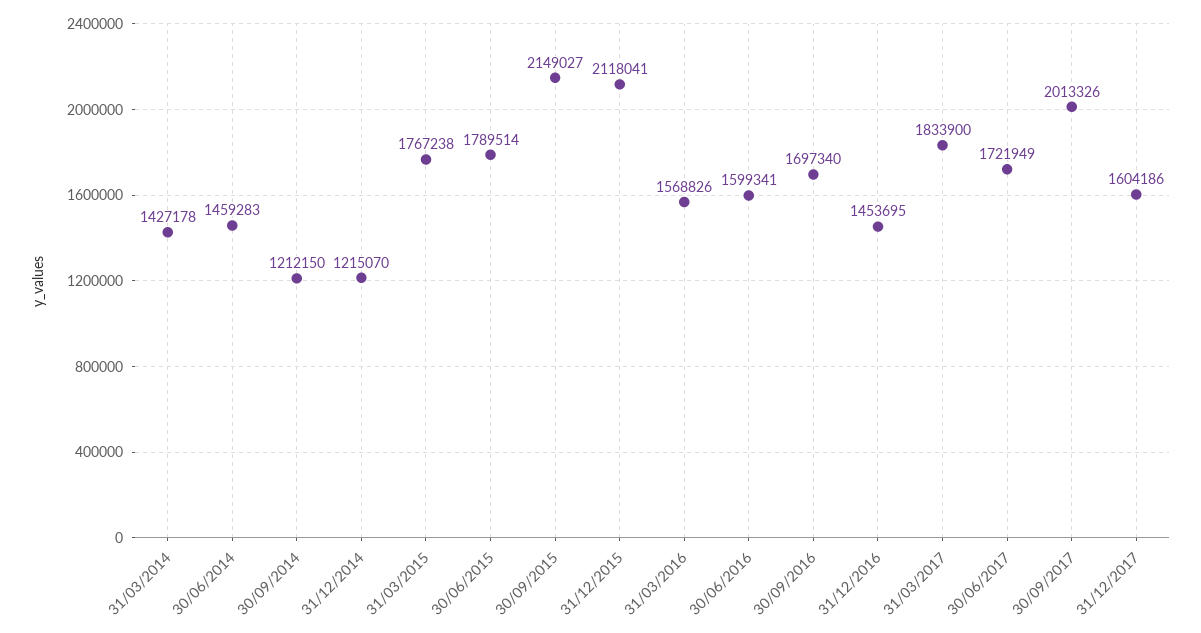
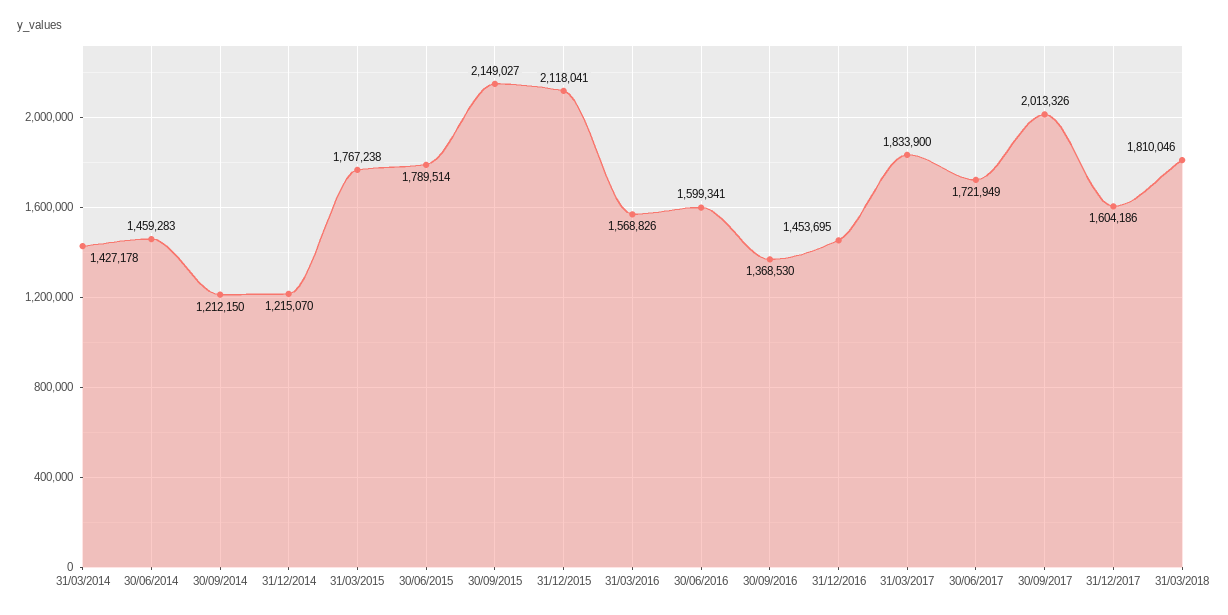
30/09/2016: 1697340 -> 1368530
31/03/2018: none -> 1810046

